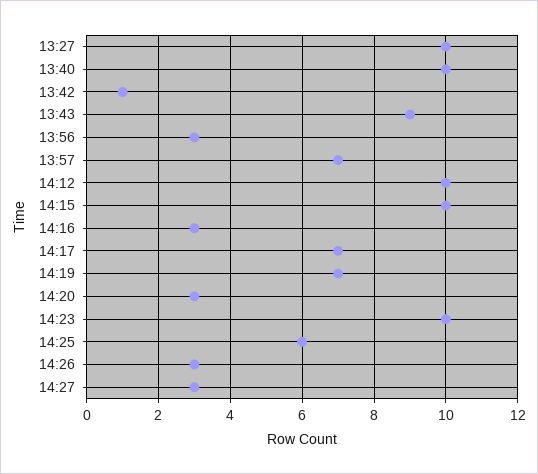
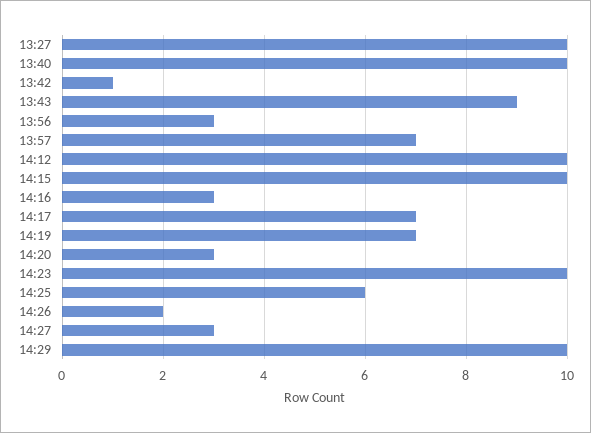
14:26: 3 -> 2
14:29: none -> 10

